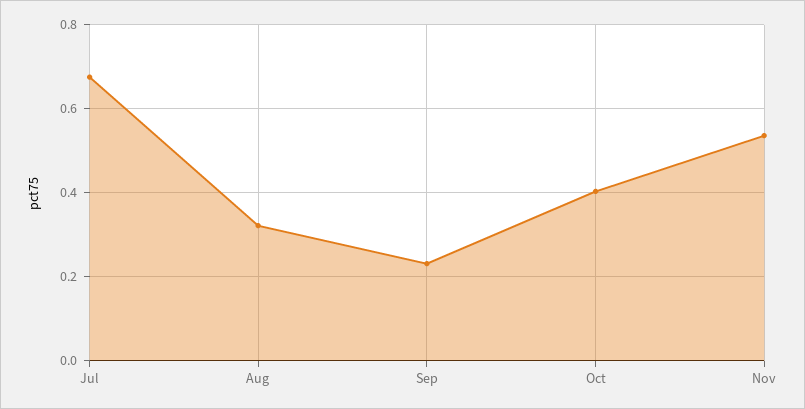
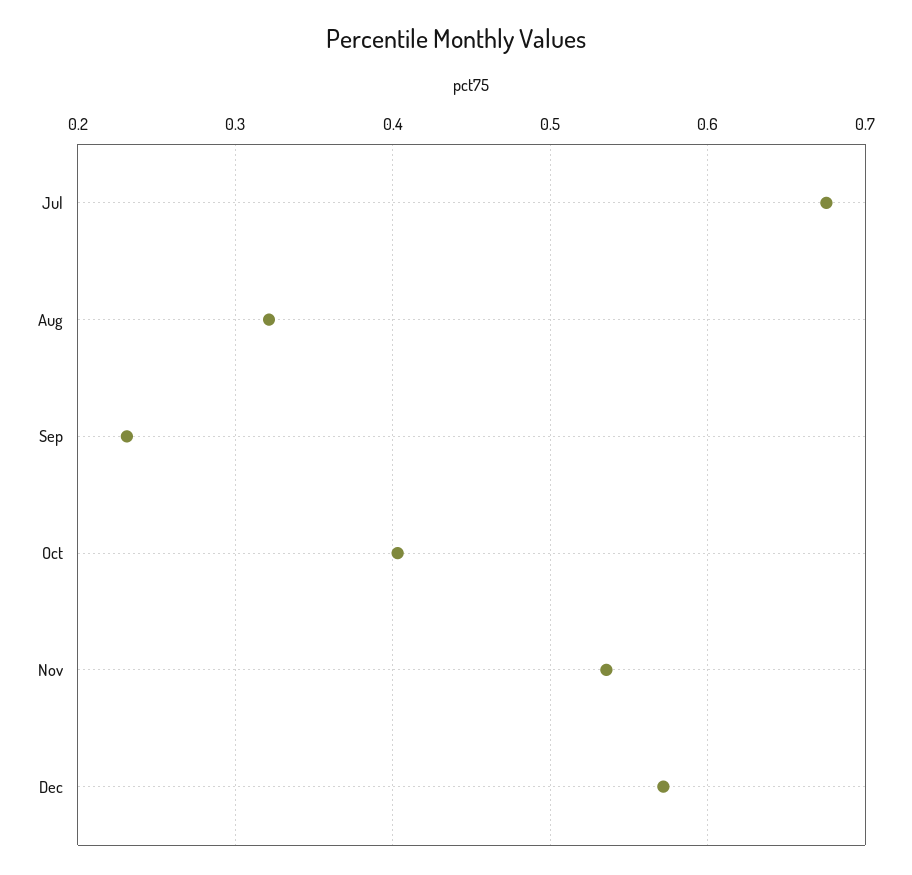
Dec: none -> 0.57

